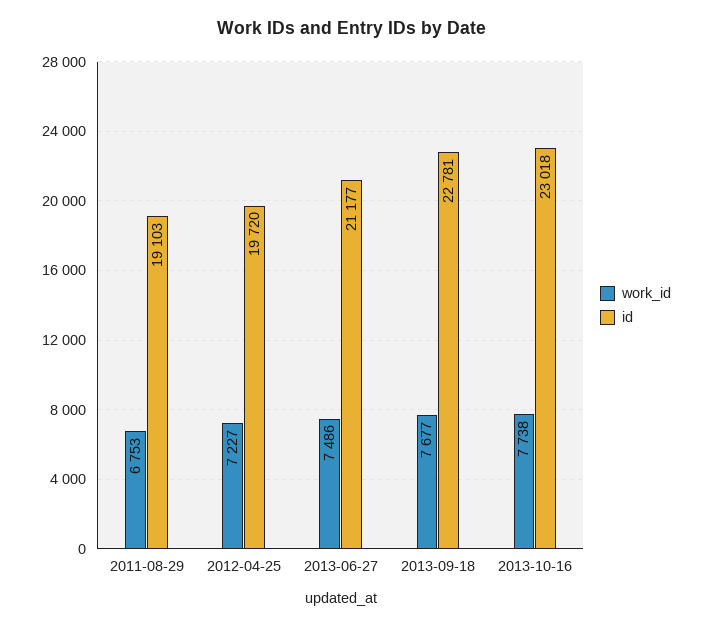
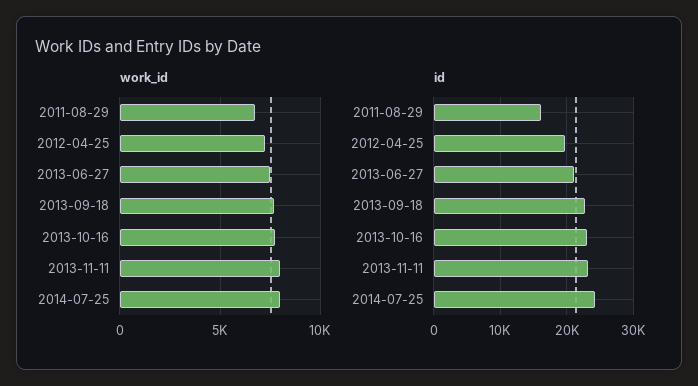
id, 2011-08-29: 19103 -> 16000
work_id, 2013-11-11: none -> 8000
work_id, 2014-07-25: none -> 8000
id, 2013-11-11: none -> 23000
id, 2014-07-25: none -> 24000

